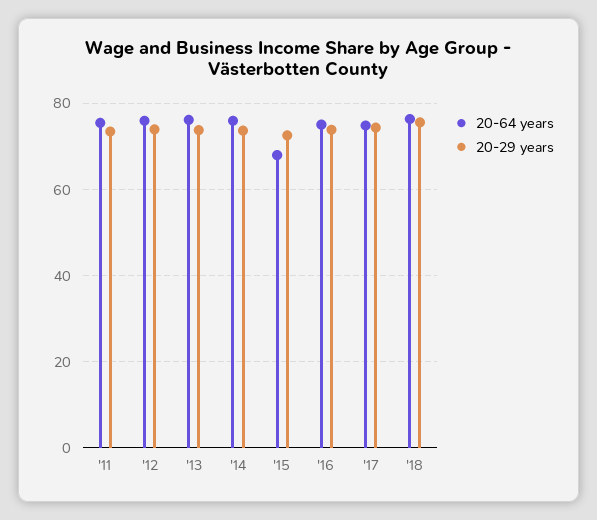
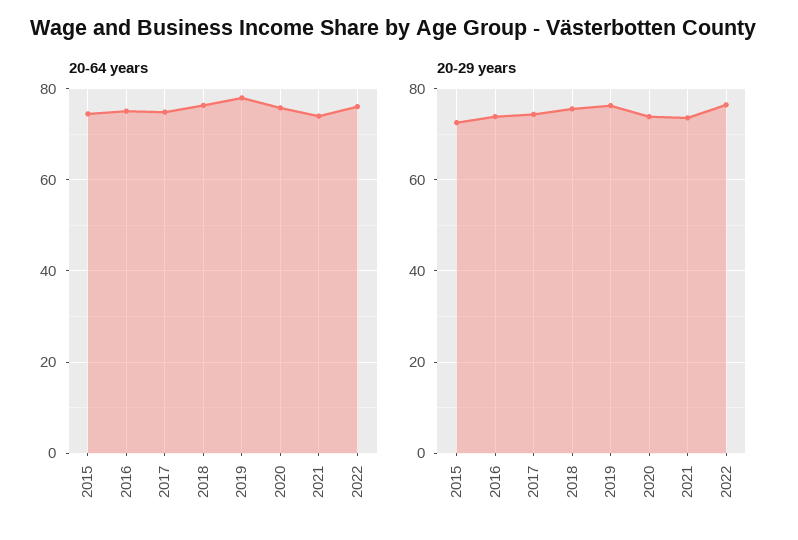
20-64 years, '11: 76 -> none
20-29 years, '11: 74 -> none
20-64 years, '12: 76 -> none
20-29 years, '12: 74 -> none
20-64 years, '13: 76 -> none
20-29 years, '13: 74 -> none
20-64 years, '14: 76 -> none
20-29 years, '14: 74 -> none
20-64 years, '15: 68 -> 74
20-64 years, 2019: none -> 78
20-64 years, 2020: none -> 76
20-64 years, 2021: none -> 74
20-64 years, 2022: none -> 76
20-29 years, 2019: none -> 76
20-29 years, 2020: none -> 74
20-29 years, 2021: none -> 74
20-29 years, 2022: none -> 76

